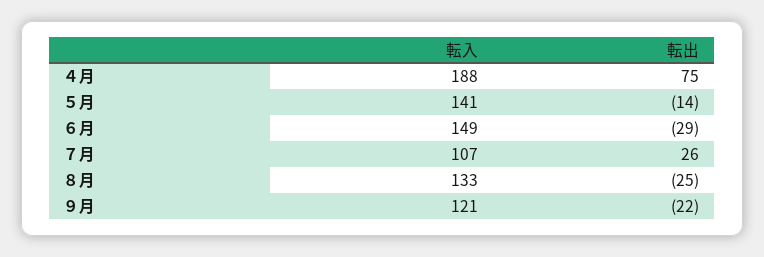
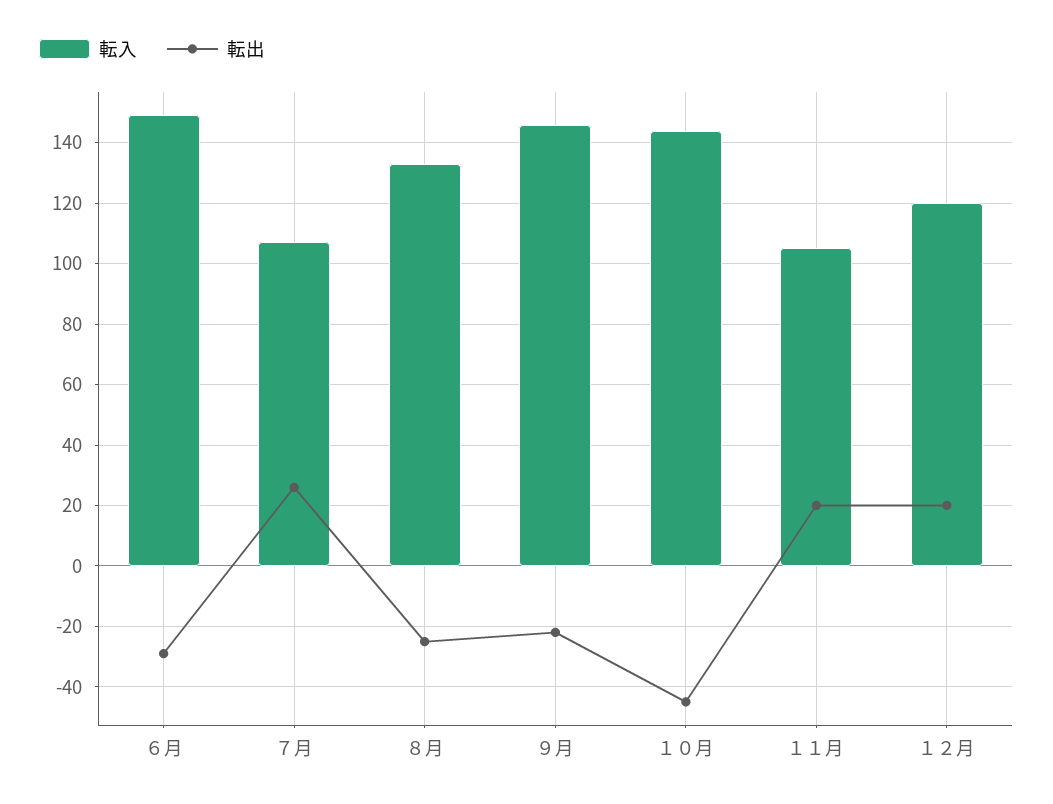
転入, ４月: 188 -> none
転出, ４月: 75 -> none
転入, ５月: 141 -> none
転出, ５月: -14 -> none
転入, ９月: 121 -> 145
転入, １０月: none -> 145
転出, １０月: none -> -45
転入, １１月: none -> 105
転出, １１月: none -> 20
転入, １２月: none -> 120
転出, １２月: none -> 20

